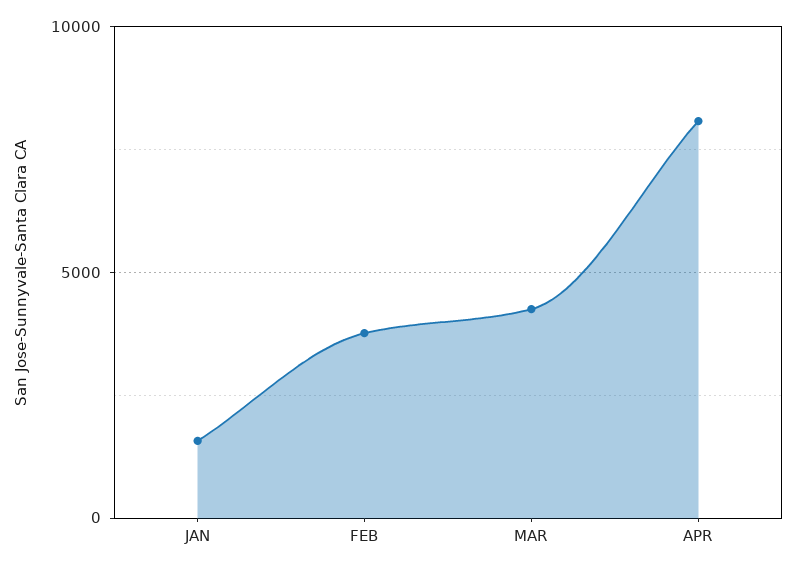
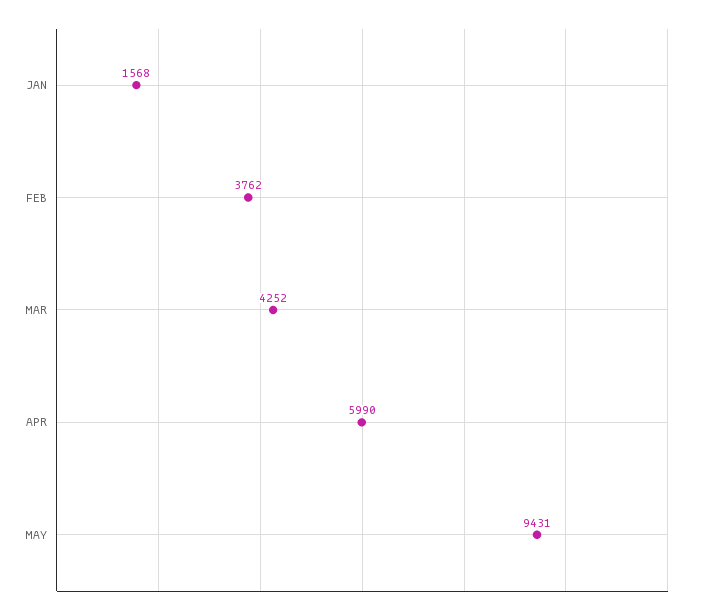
APR: 8000 -> 5990
MAY: none -> 9431

